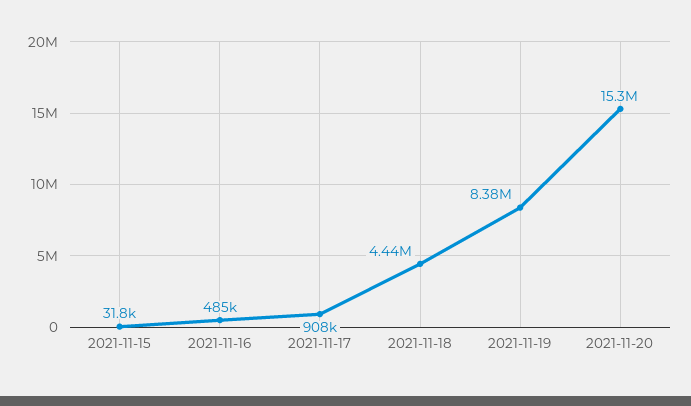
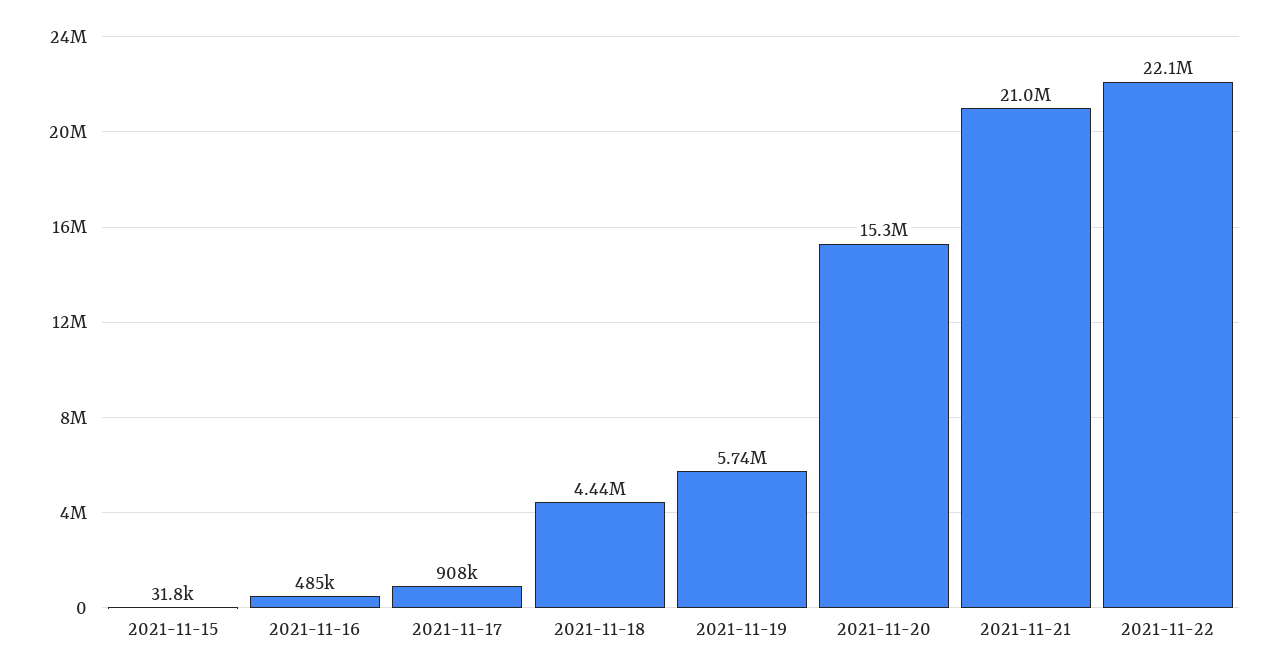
2021-11-19: 8380000 -> 5740000
2021-11-21: none -> 21000000
2021-11-22: none -> 22100000

